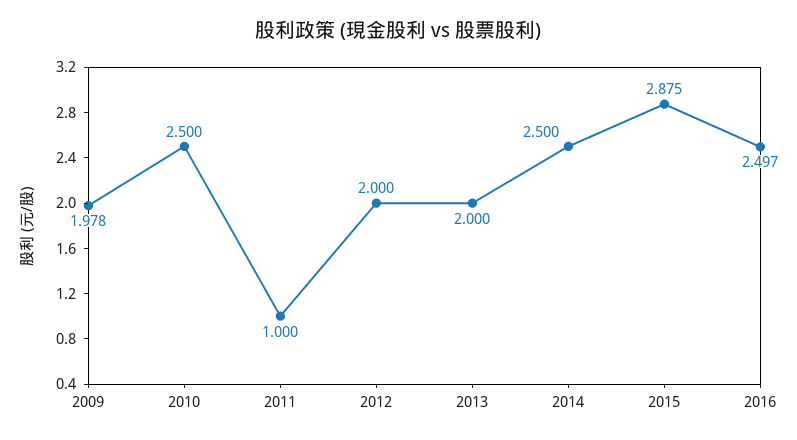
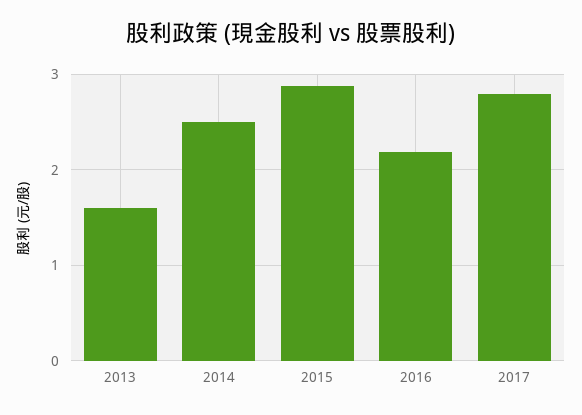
2009: 1.978 -> none
2010: 2.5 -> none
2011: 1 -> none
2012: 2 -> none
2013: 2 -> 1.6
2016: 2.497 -> 2.2
2017: none -> 2.8

